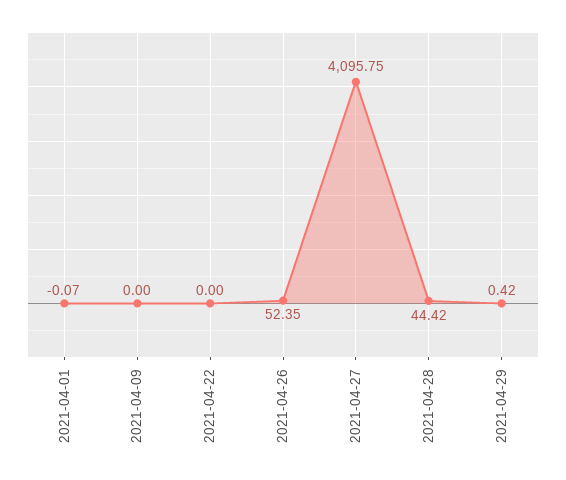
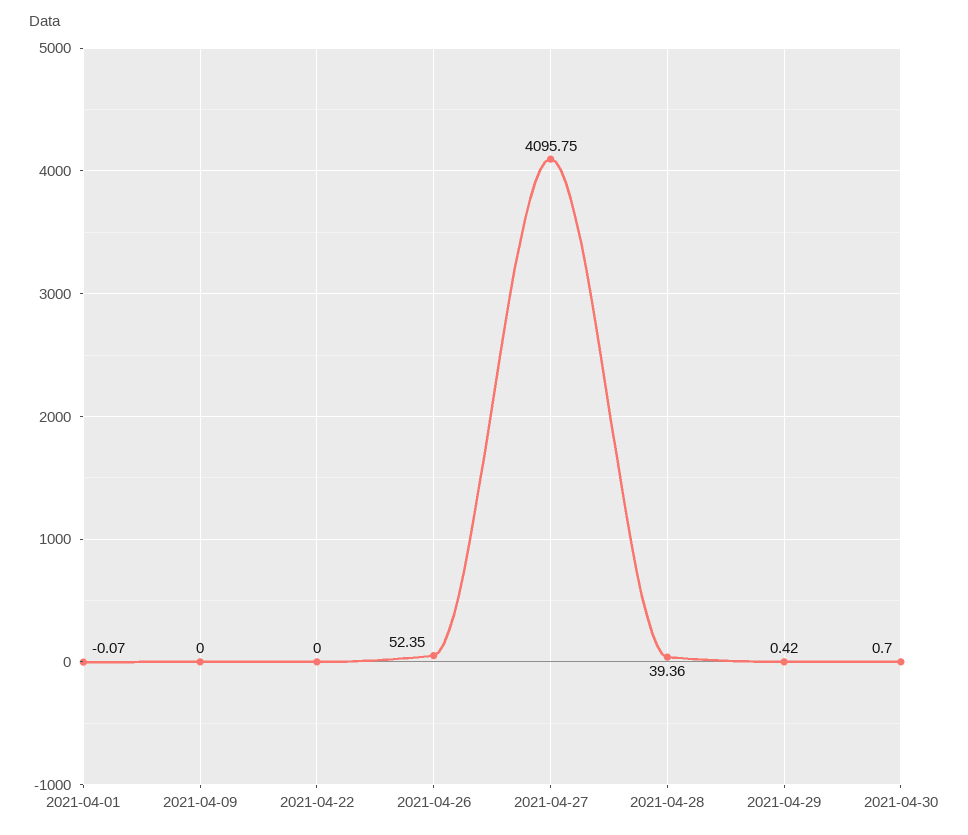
2021-04-28: 44.42 -> 39.36
2021-04-30: none -> 0.7

